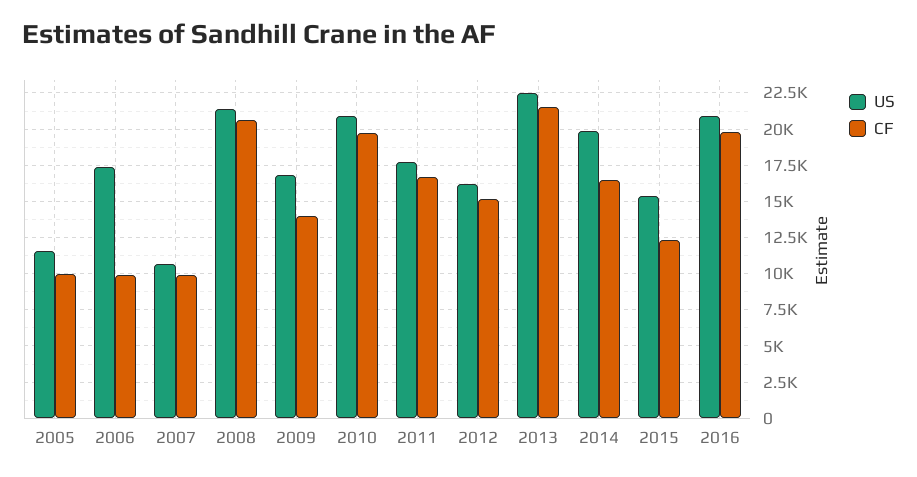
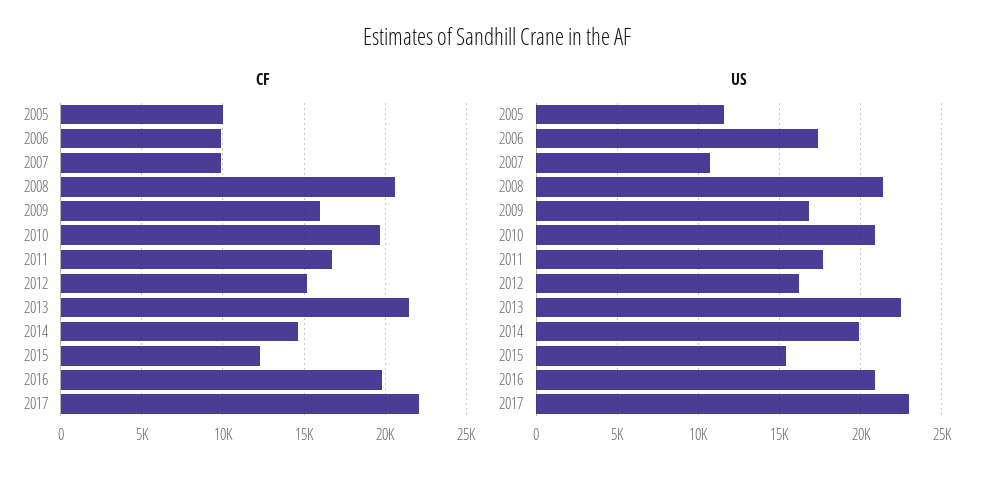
CF, 2009: 14000 -> 16000
CF, 2014: 16500 -> 14500
CF, 2017: none -> 22000
US, 2017: none -> 23000

